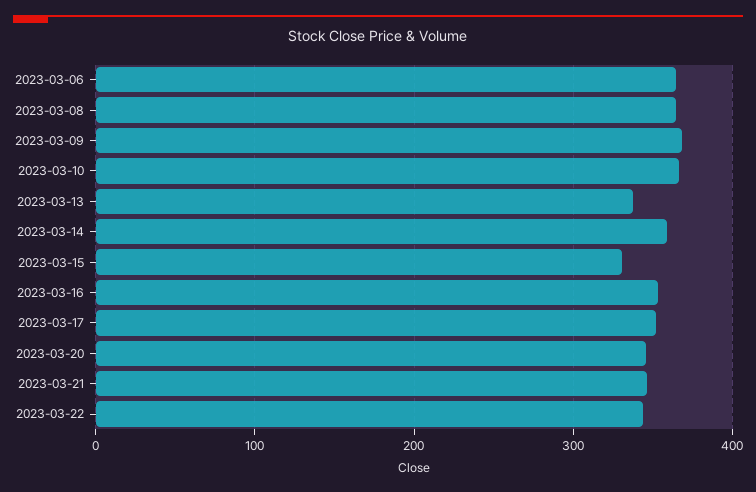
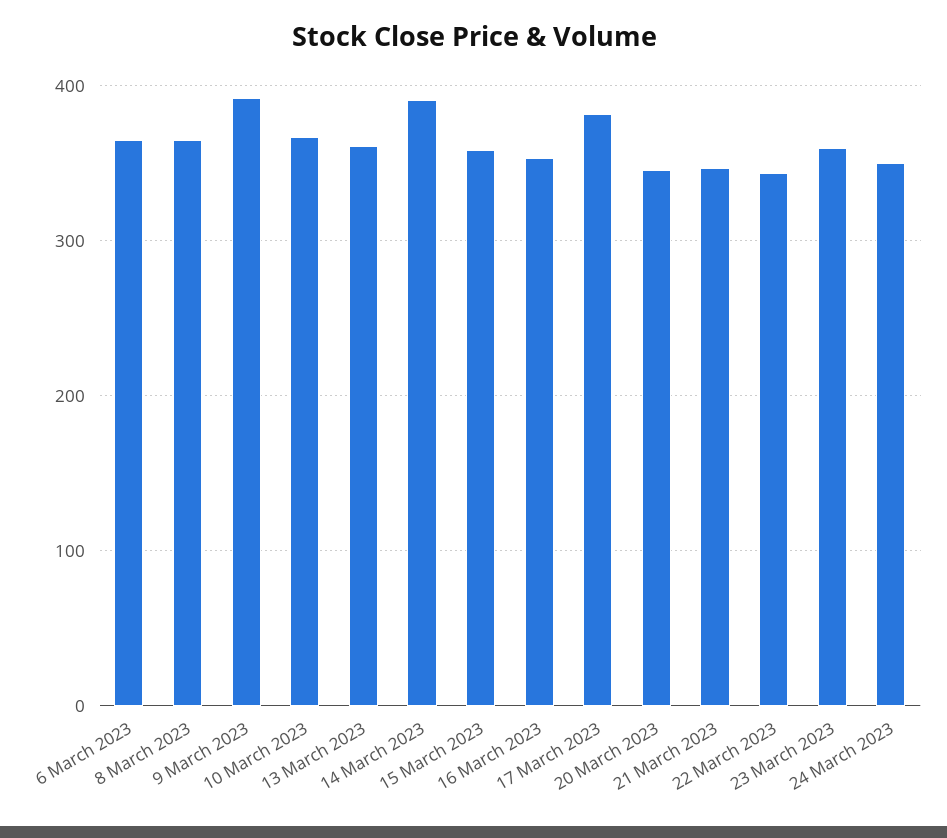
2023-03-09: 370 -> 390
2023-03-13: 340 -> 360
2023-03-14: 360 -> 390
2023-03-15: 330 -> 360
2023-03-17: 350 -> 380
23 March 2023: none -> 360
24 March 2023: none -> 350

